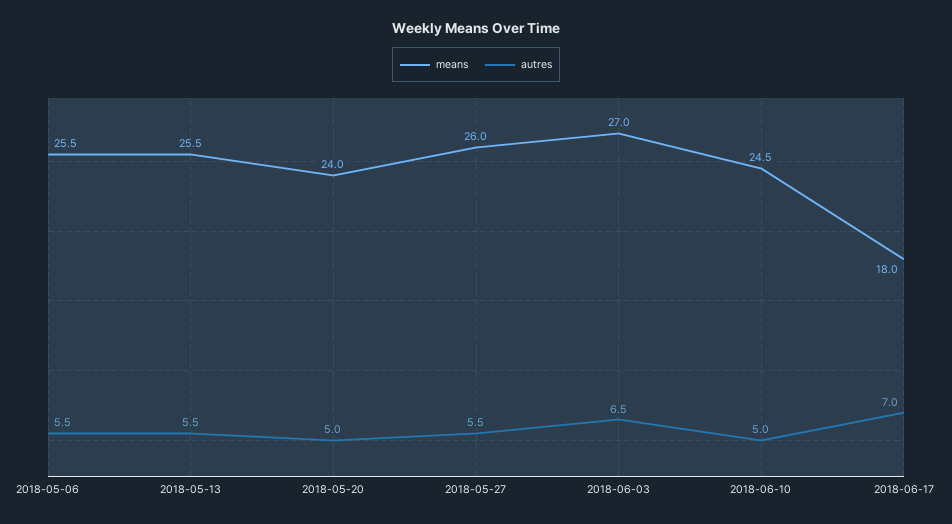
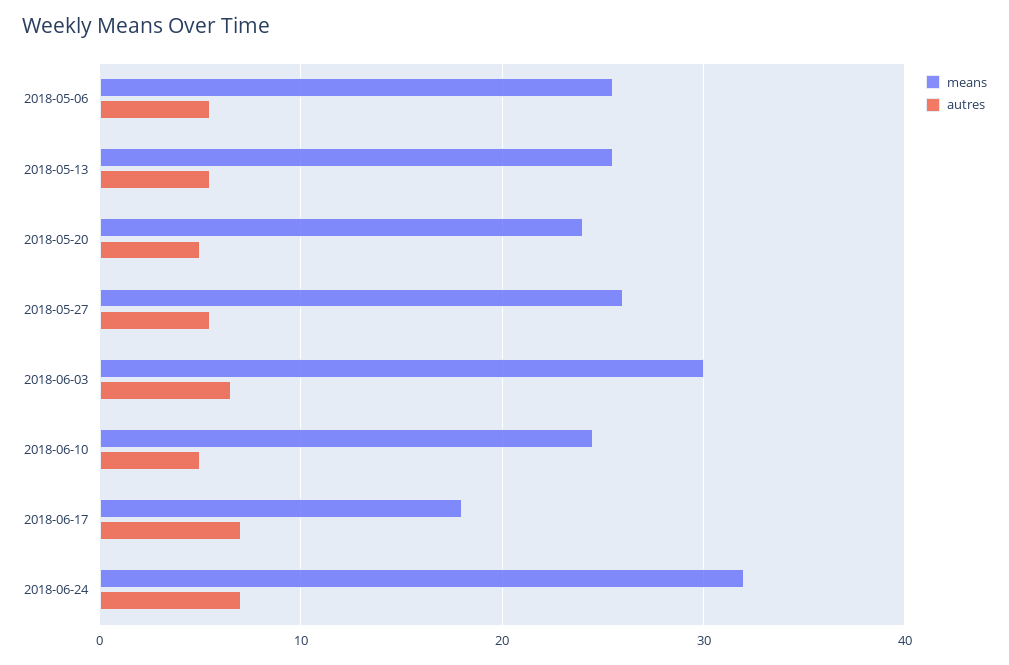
means, 2018-06-03: 27 -> 30
means, 2018-06-24: none -> 32
autres, 2018-06-24: none -> 7

